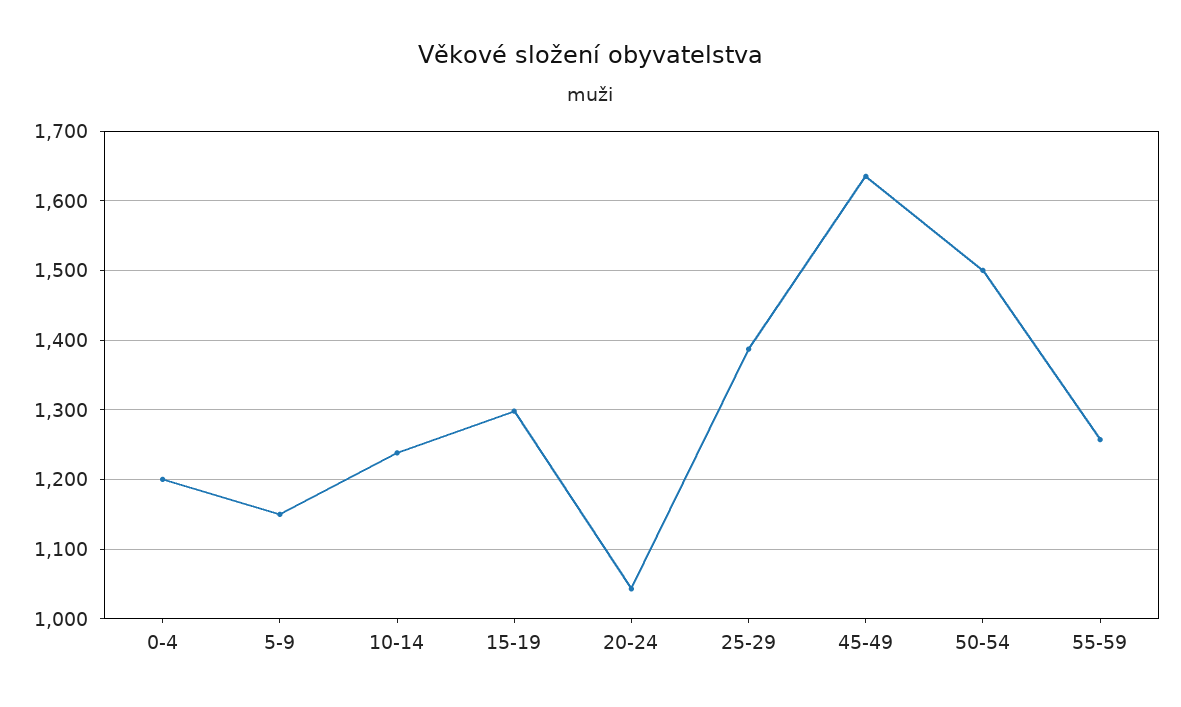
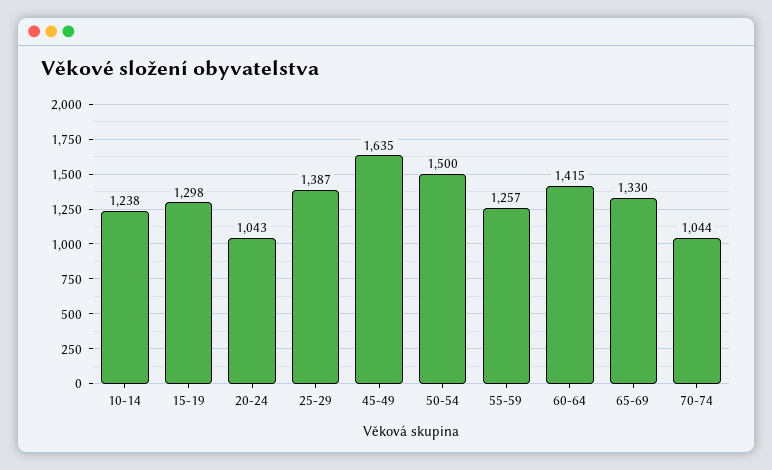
0-4: 1200 -> none
5-9: 1150 -> none
60-64: none -> 1415
65-69: none -> 1330
70-74: none -> 1044

